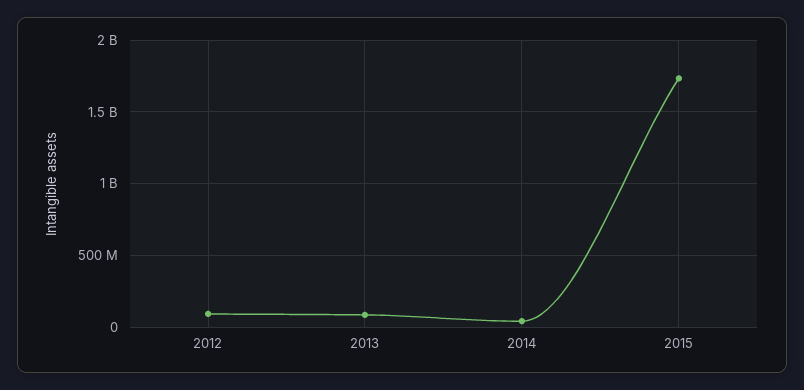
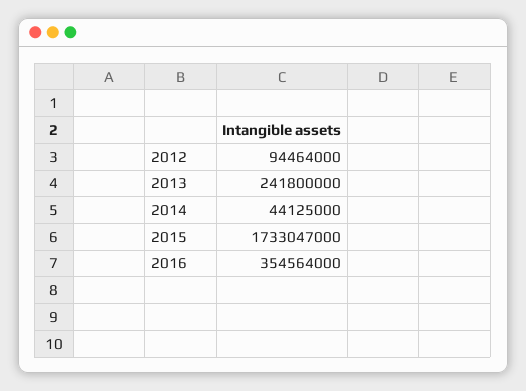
2013: 100000000 -> 241800000
2016: none -> 354564000

